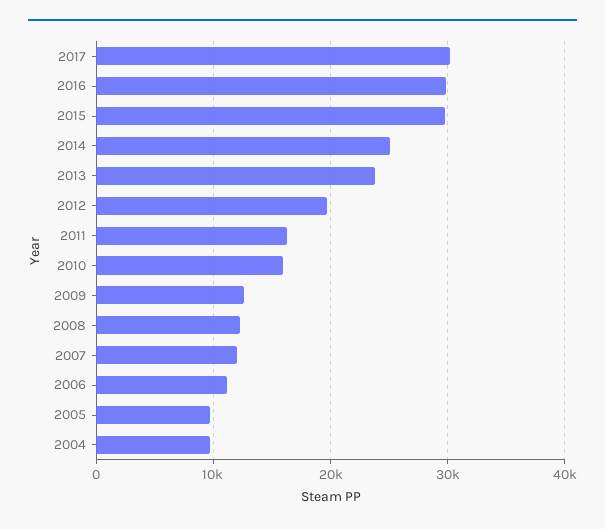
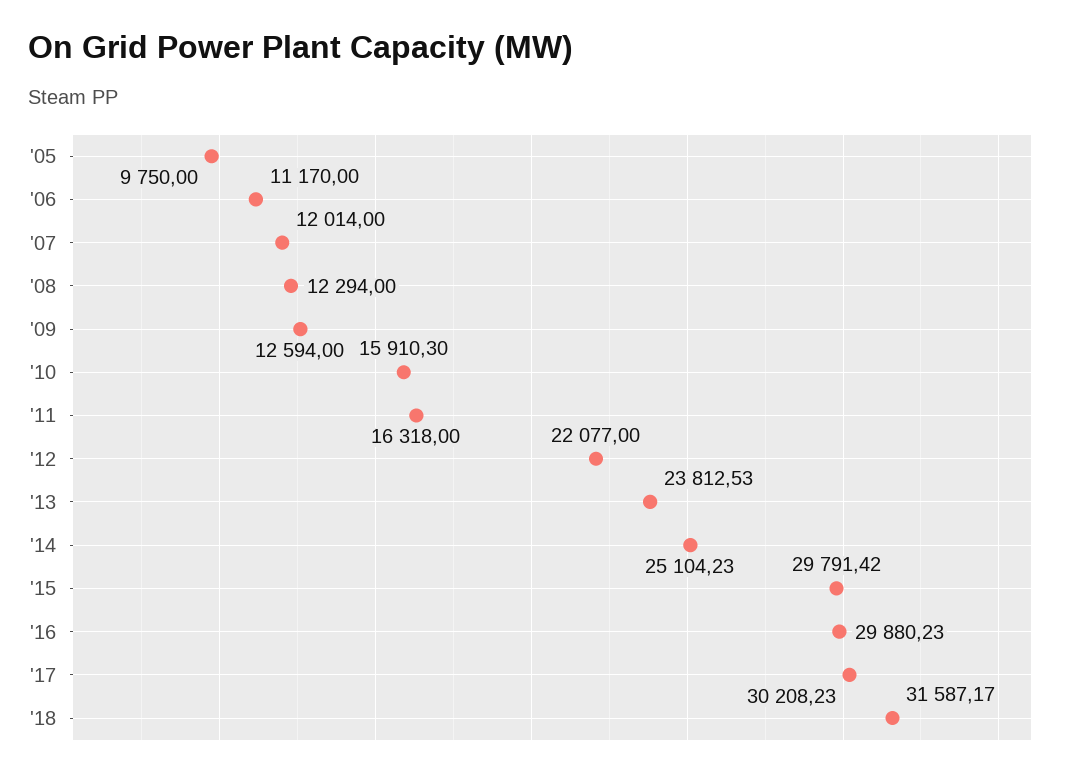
2012: 20000 -> 22077
2004: 10000 -> none
'18: none -> 31587.17

